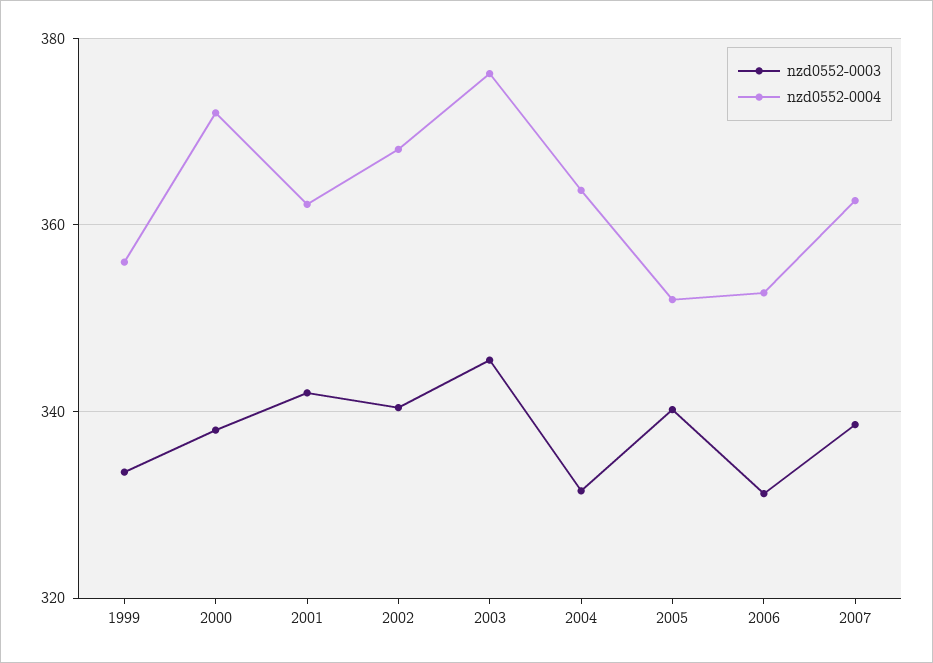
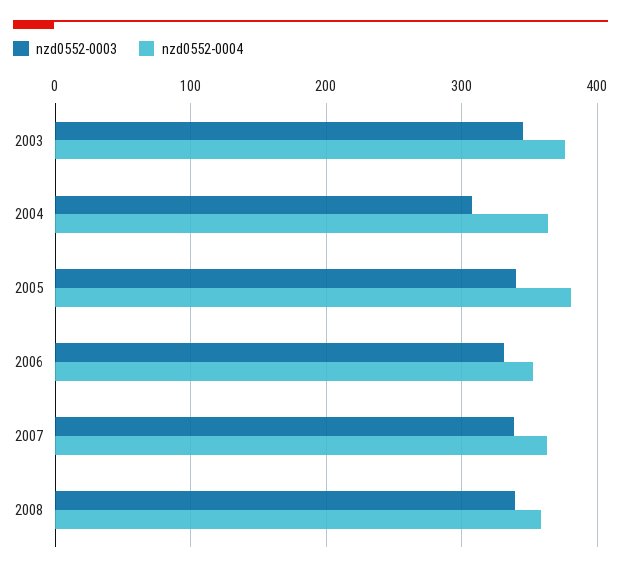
nzd0552-0003, 1999: 334 -> none
nzd0552-0004, 1999: 356 -> none
nzd0552-0003, 2000: 338 -> none
nzd0552-0004, 2000: 372 -> none
nzd0552-0003, 2001: 342 -> none
nzd0552-0004, 2001: 362 -> none
nzd0552-0003, 2002: 340 -> none
nzd0552-0004, 2002: 368 -> none
nzd0552-0003, 2004: 332 -> 310
nzd0552-0004, 2005: 352 -> 380
nzd0552-0003, 2008: none -> 340
nzd0552-0004, 2008: none -> 360

